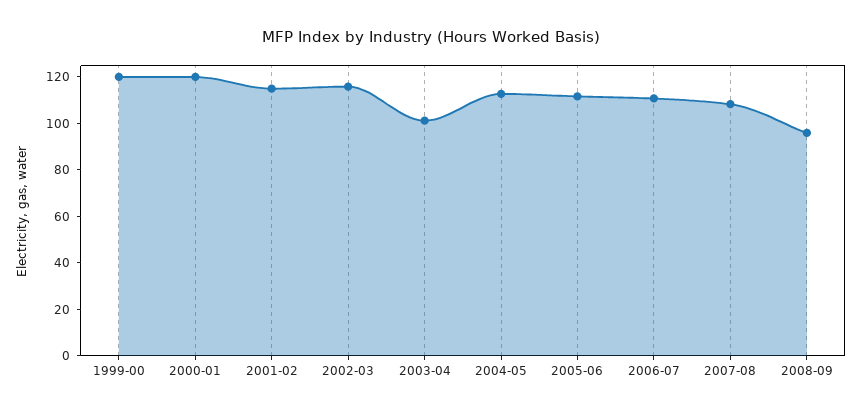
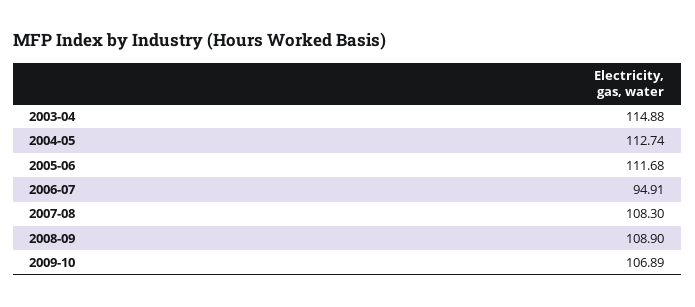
1999-00: 120 -> none
2000-01: 120 -> none
2001-02: 115 -> none
2002-03: 115 -> none
2003-04: 100 -> 114.88
2006-07: 110 -> 94.91
2008-09: 95 -> 108.9
2009-10: none -> 106.89

